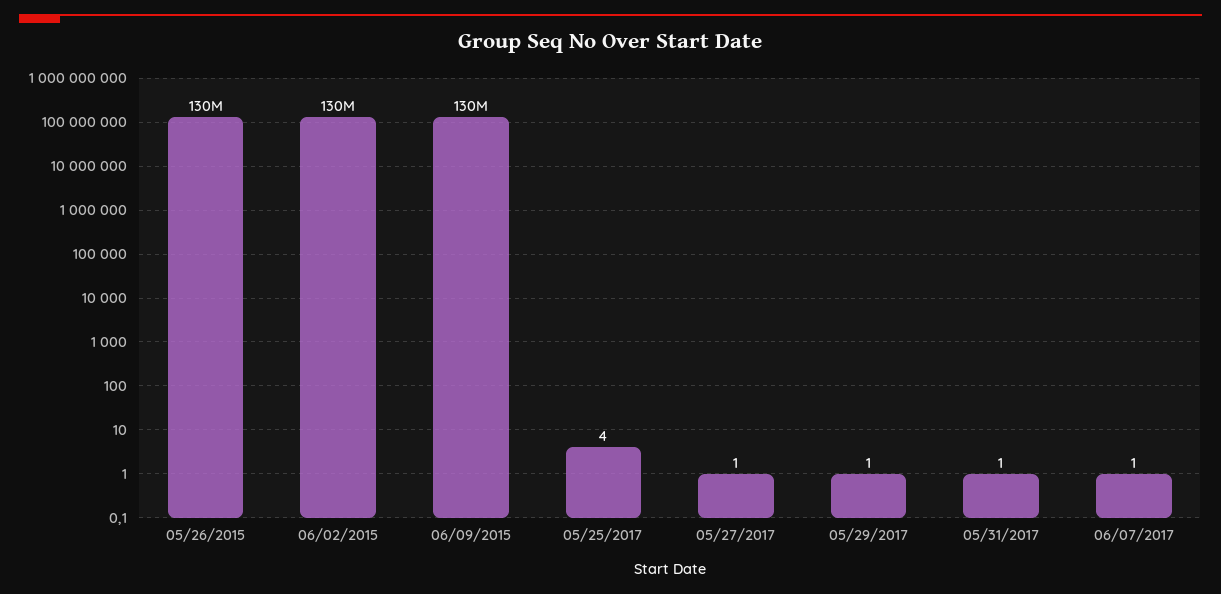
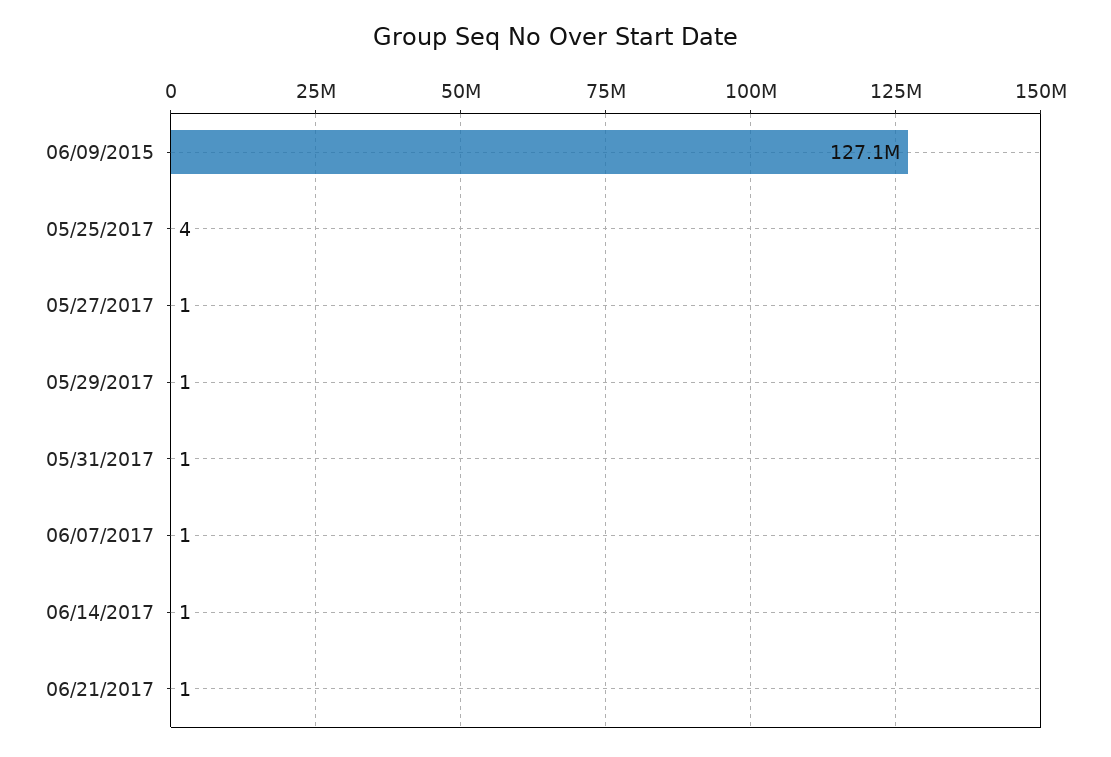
05/26/2015: 130000000 -> none
06/02/2015: 130000000 -> none
06/09/2015: 130000000 -> 127100000
06/14/2017: none -> 1
06/21/2017: none -> 1

